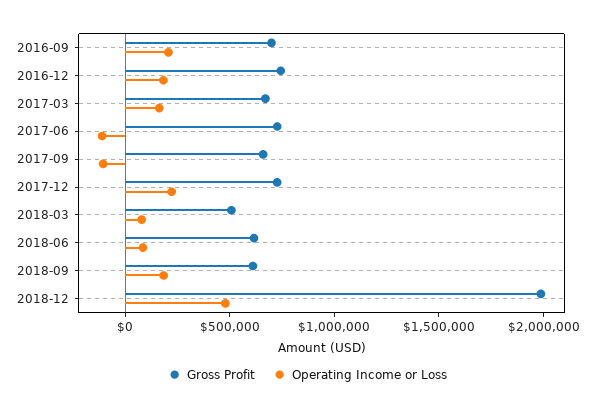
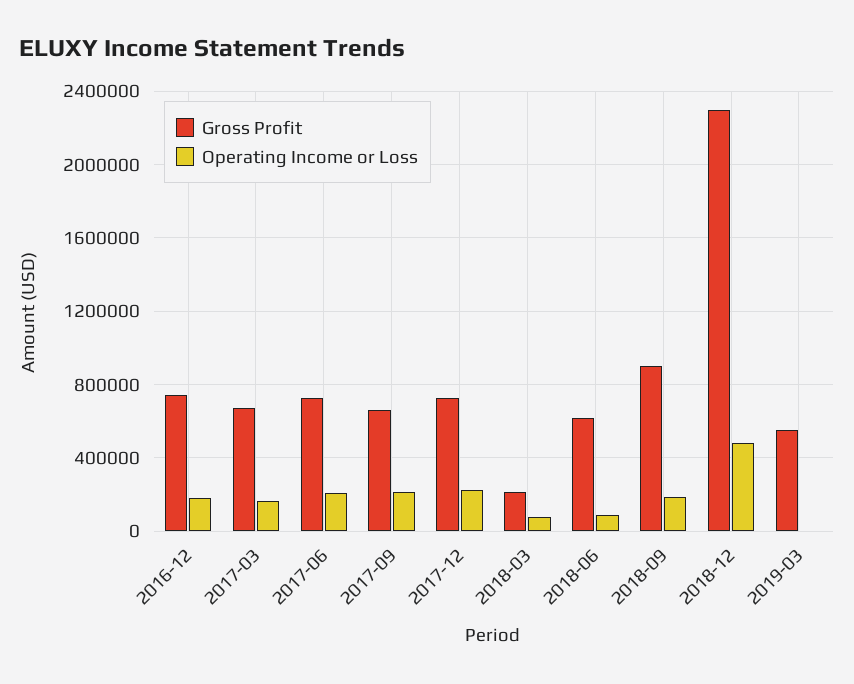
Gross Profit, 2016-09: 700000 -> none
Operating Income or Loss, 2016-09: 200000 -> none
Operating Income or Loss, 2017-06: -100000 -> 200000
Operating Income or Loss, 2017-09: -100000 -> 200000
Gross Profit, 2018-03: 500000 -> 200000
Gross Profit, 2018-09: 600000 -> 900000
Gross Profit, 2018-12: 2000000 -> 2300000
Gross Profit, 2019-03: none -> 550000
Operating Income or Loss, 2019-03: none -> 0

